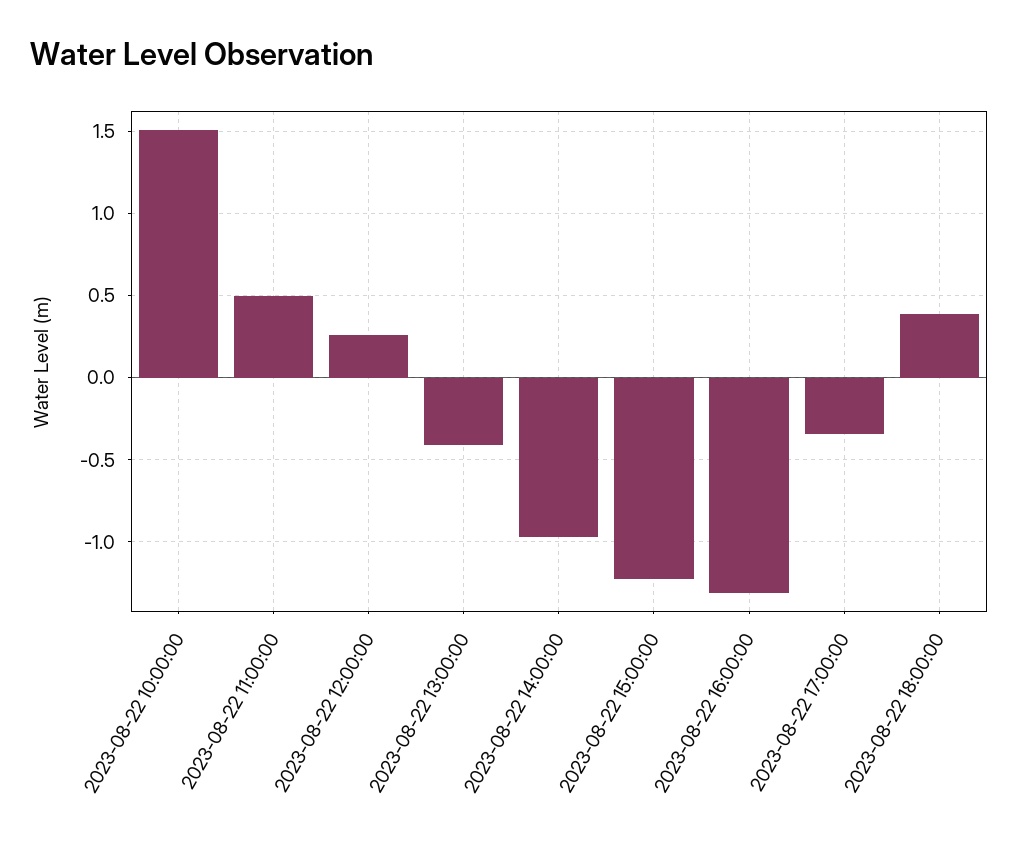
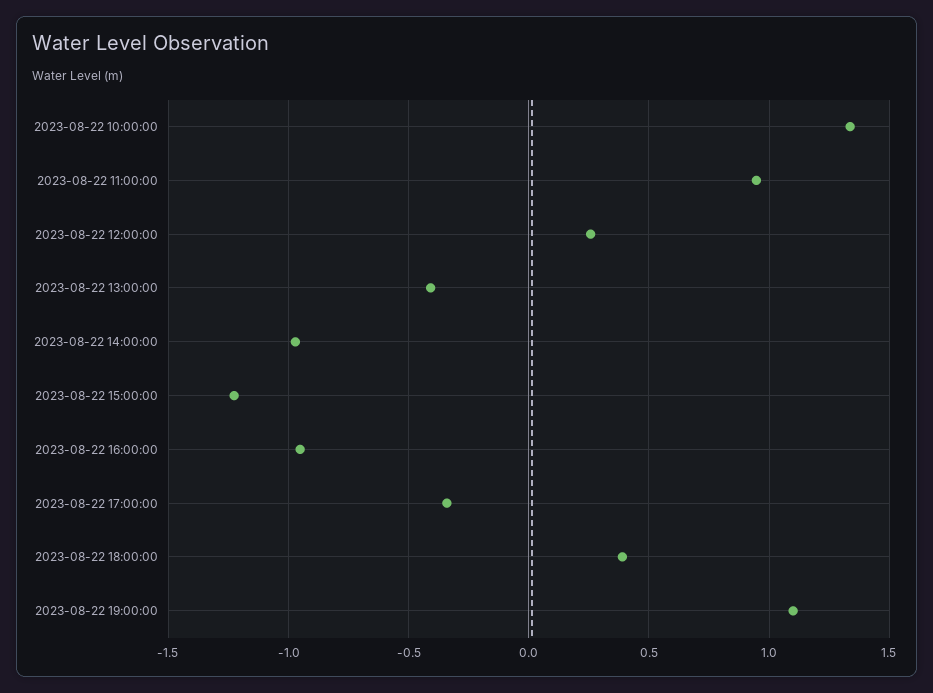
2023-08-22 10:00:00: 1.5 -> 1.35
2023-08-22 11:00:00: 0.5 -> 0.95
2023-08-22 16:00:00: -1.3 -> -0.95
2023-08-22 19:00:00: none -> 1.1

